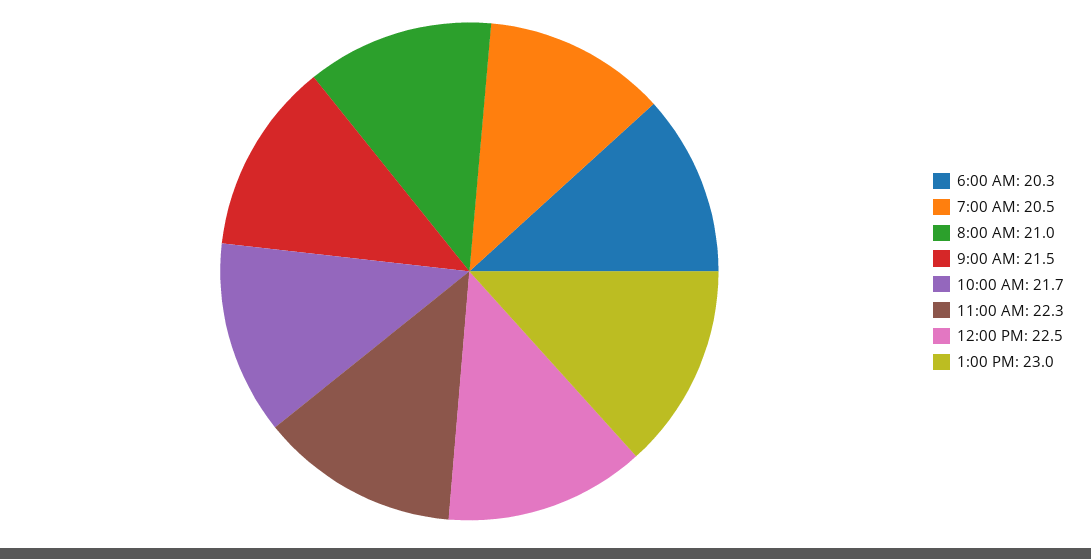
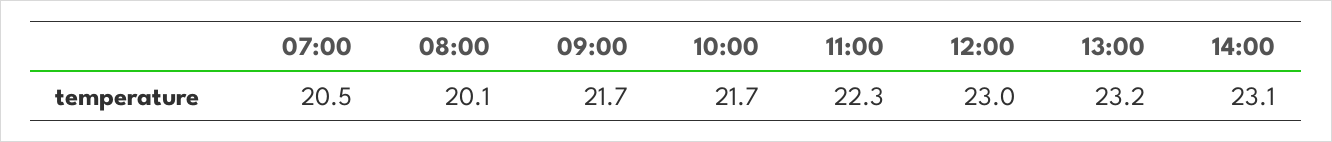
6:00 AM: 20.3 -> none
8:00 AM: 21 -> 20.1
9:00 AM: 21.5 -> 21.7
12:00 PM: 22.5 -> 23
1:00 PM: 23 -> 23.2
14:00: none -> 23.1

